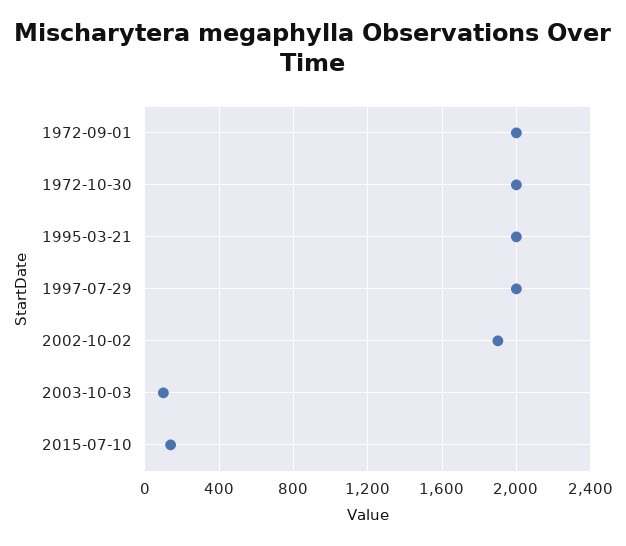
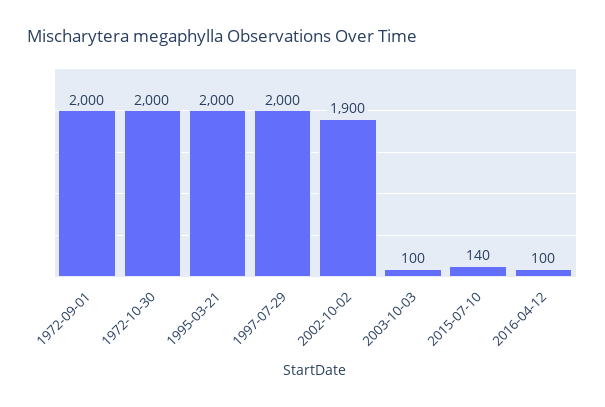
2016-04-12: none -> 100

